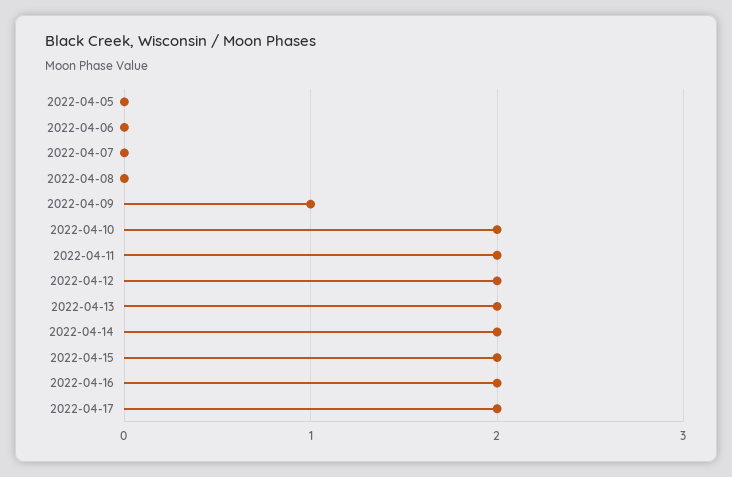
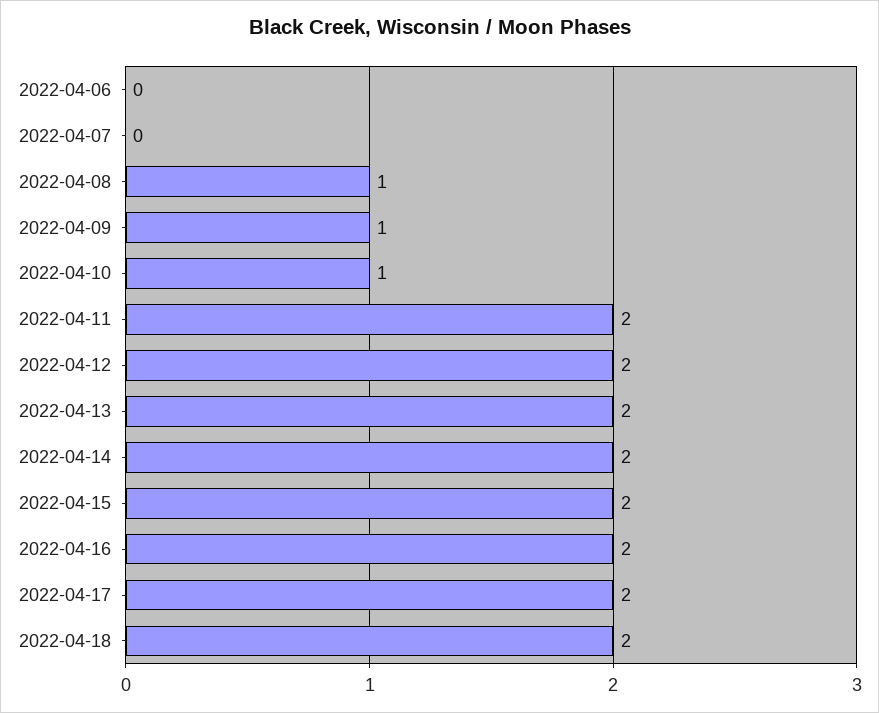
2022-04-05: 0 -> none
2022-04-08: 0 -> 1
2022-04-10: 2 -> 1
2022-04-18: none -> 2

